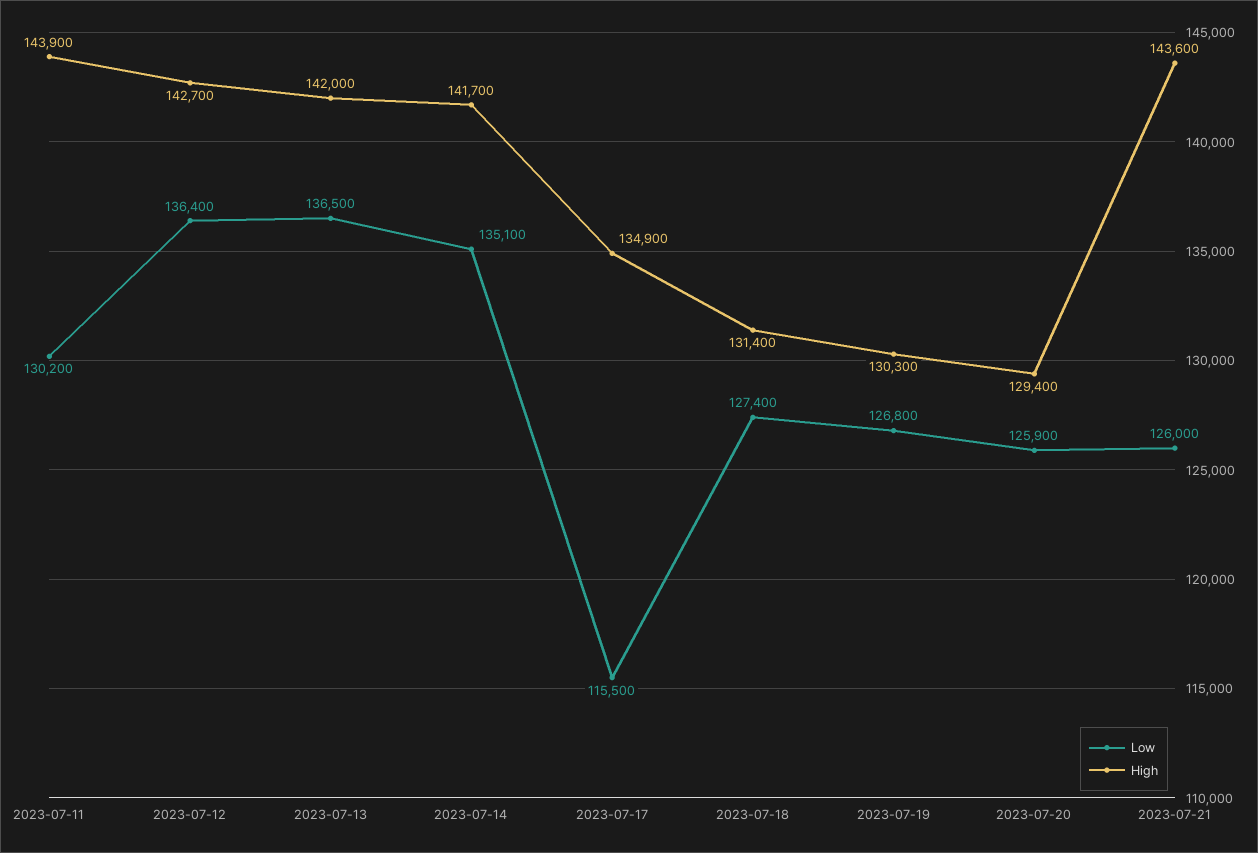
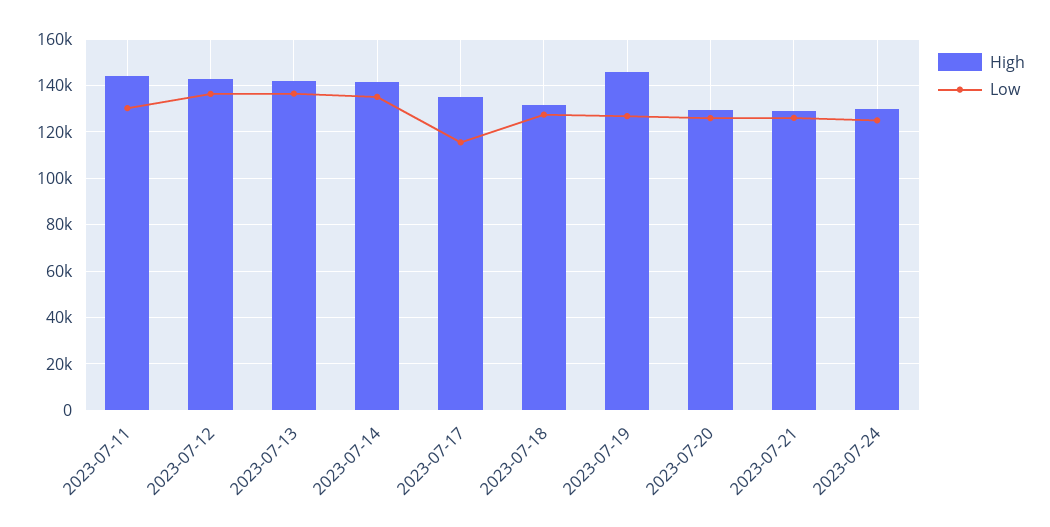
High, 2023-07-19: 130300 -> 145000
High, 2023-07-21: 143600 -> 130000
High, 2023-07-24: none -> 130000
Low, 2023-07-24: none -> 125000

